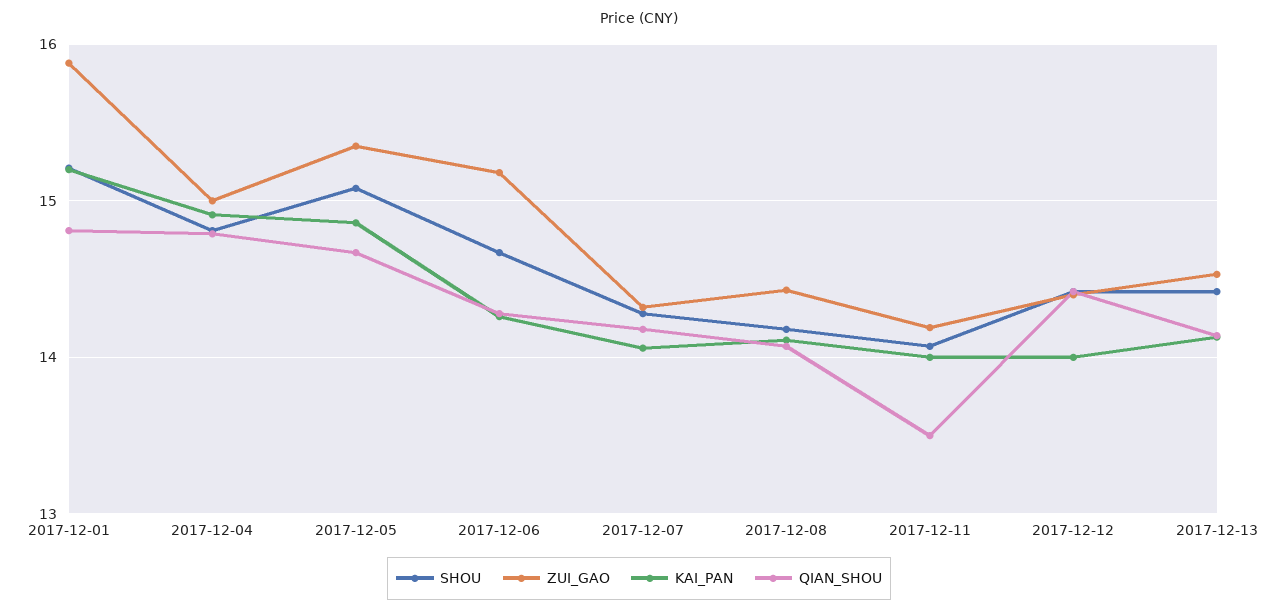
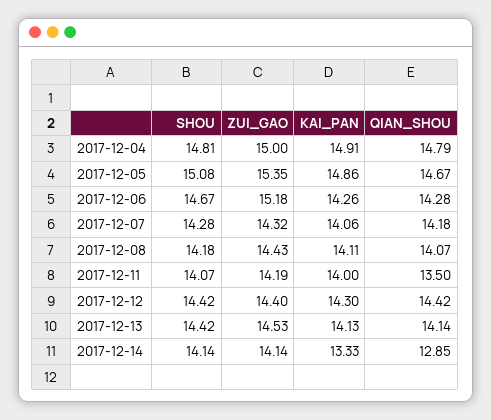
SHOU, 2017-12-01: 15.2 -> none
ZUI_GAO, 2017-12-01: 15.9 -> none
KAI_PAN, 2017-12-01: 15.2 -> none
QIAN_SHOU, 2017-12-01: 14.8 -> none
KAI_PAN, 2017-12-12: 14 -> 14.3
SHOU, 2017-12-14: none -> 14.14
ZUI_GAO, 2017-12-14: none -> 14.14
KAI_PAN, 2017-12-14: none -> 13.33
QIAN_SHOU, 2017-12-14: none -> 12.85

